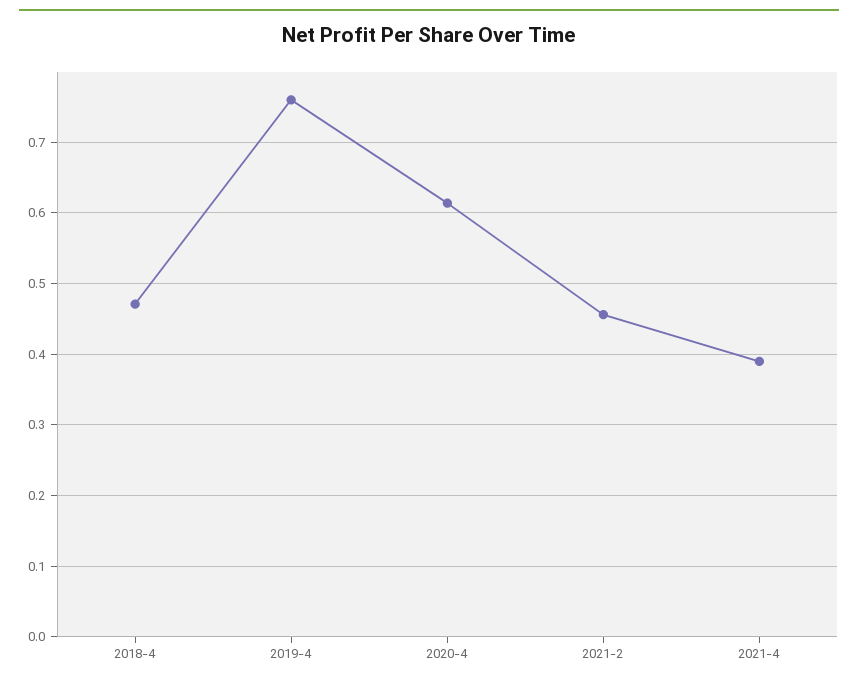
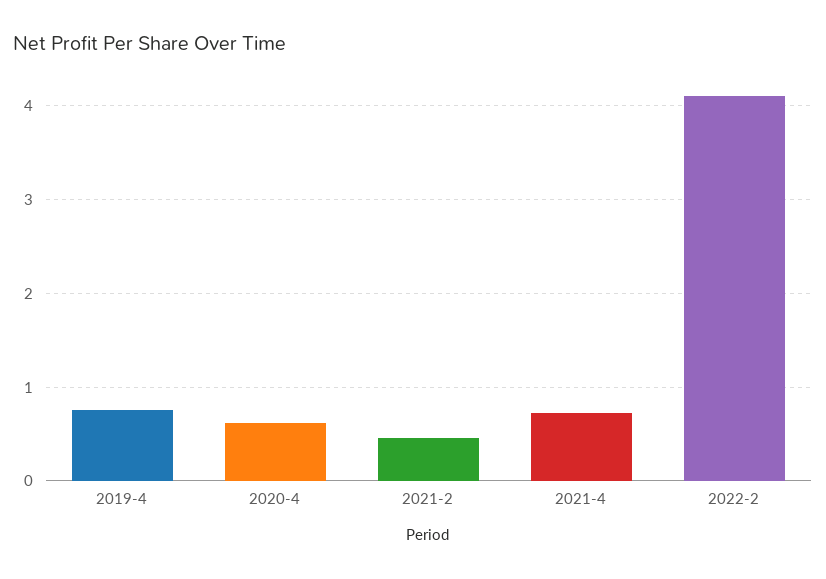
2018-4: 0.47 -> none
2021-4: 0.39 -> 0.7
2022-2: none -> 4.1

